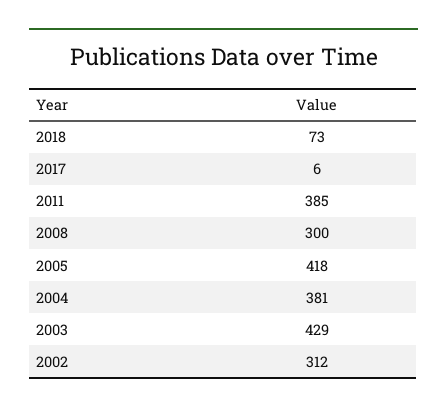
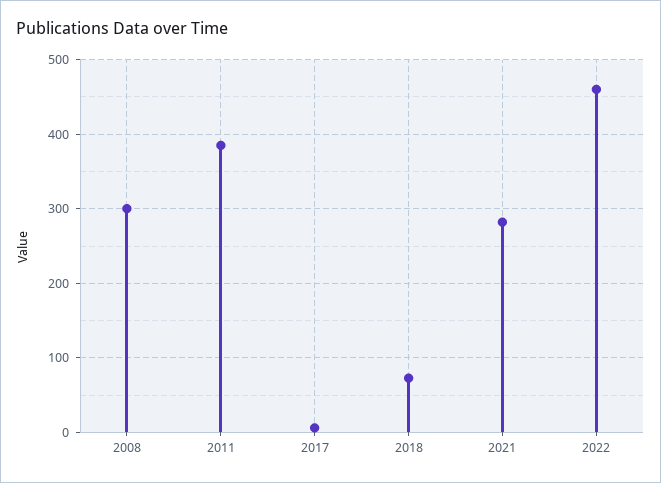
2005: 418 -> none
2004: 381 -> none
2003: 429 -> none
2002: 312 -> none
2021: none -> 280
2022: none -> 460

